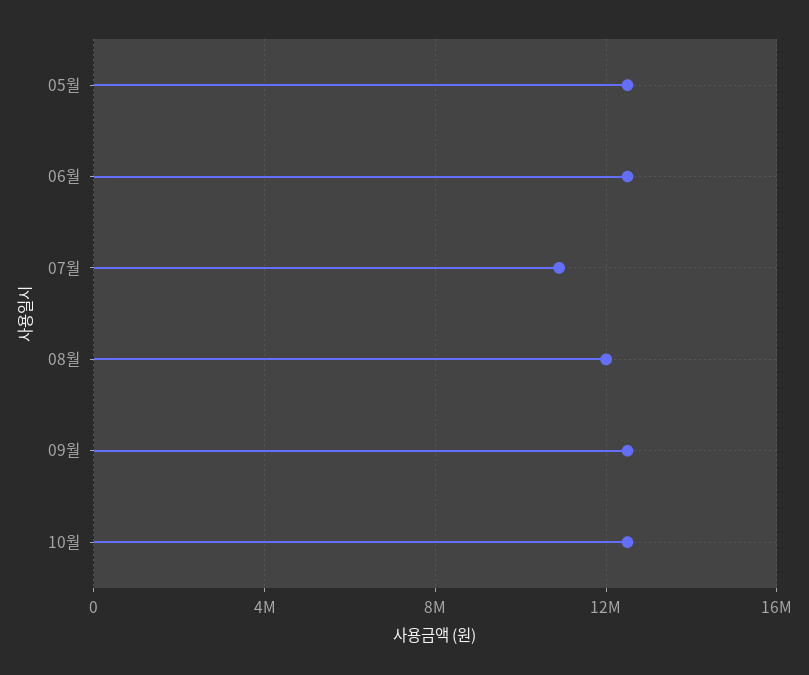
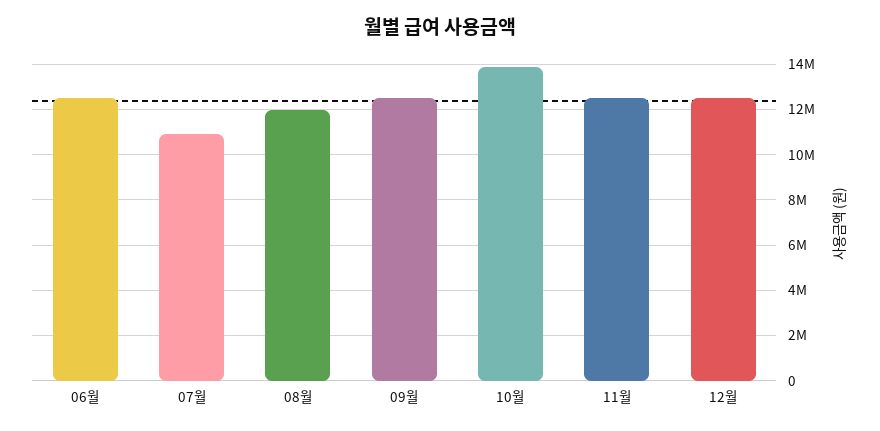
05월: 12500000 -> none
10월: 12500000 -> 14000000
11월: none -> 12500000
12월: none -> 12500000

